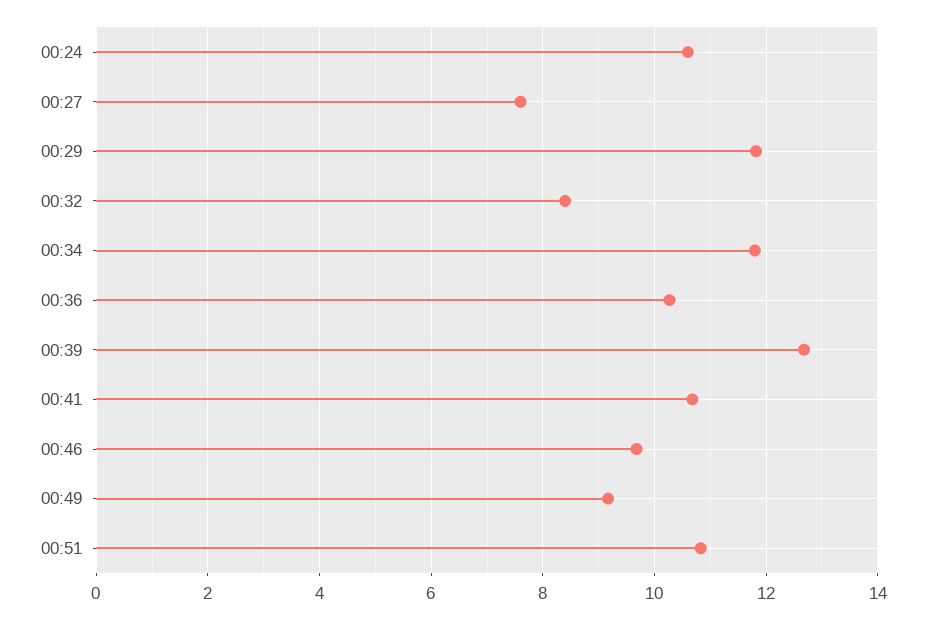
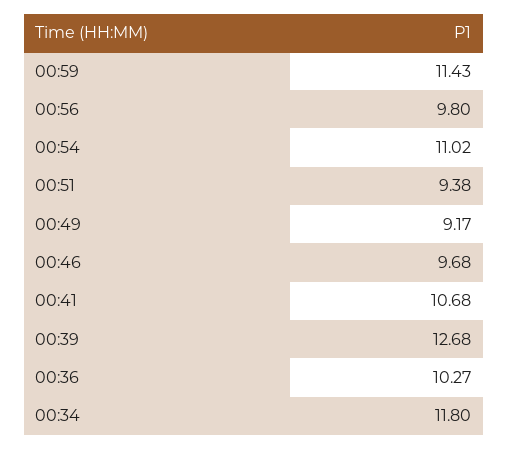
00:24: 10.6 -> none
00:27: 7.6 -> none
00:29: 11.8 -> none
00:32: 8.4 -> none
00:51: 10.8 -> 9.38
00:59: none -> 11.43
00:56: none -> 9.8
00:54: none -> 11.02

